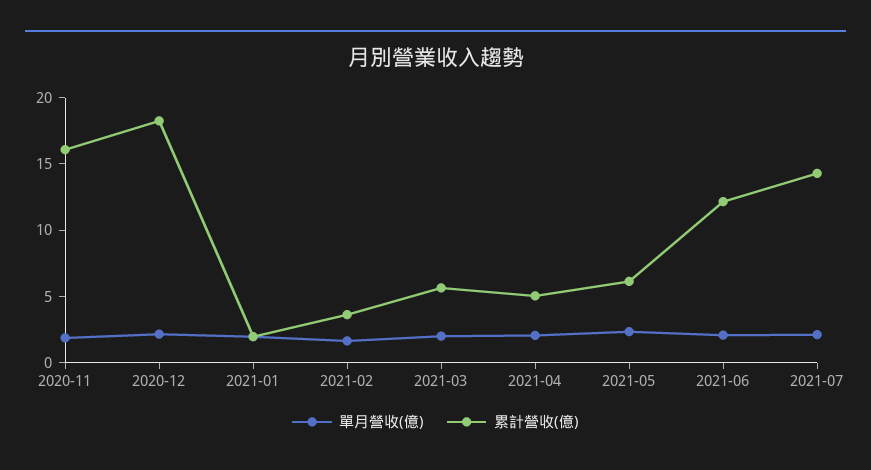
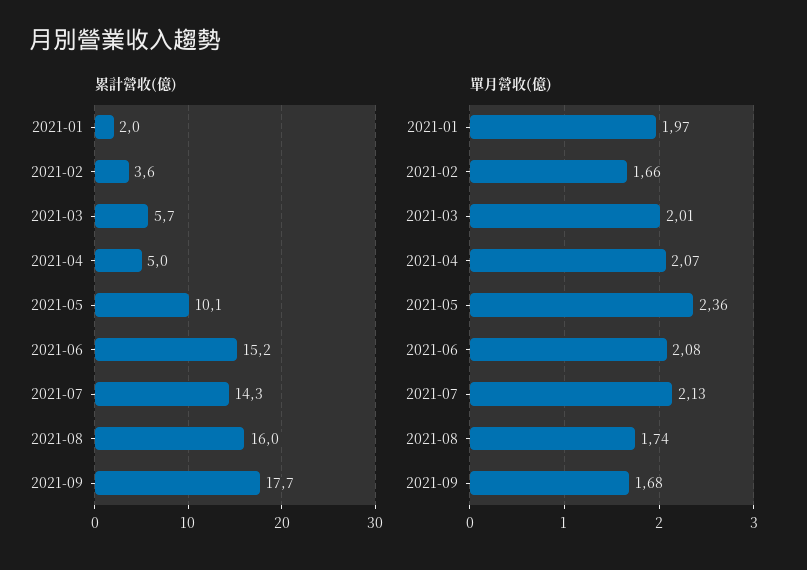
單月營收(億), 2020-11: 2 -> none
累計營收(億), 2020-11: 16 -> none
單月營收(億), 2020-12: 2 -> none
累計營收(億), 2020-12: 18 -> none
累計營收(億), 2021-05: 6 -> 10.1
累計營收(億), 2021-06: 12 -> 15.2
累計營收(億), 2021-08: none -> 16
累計營收(億), 2021-09: none -> 17.7
單月營收(億), 2021-08: none -> 1.74
單月營收(億), 2021-09: none -> 1.68

